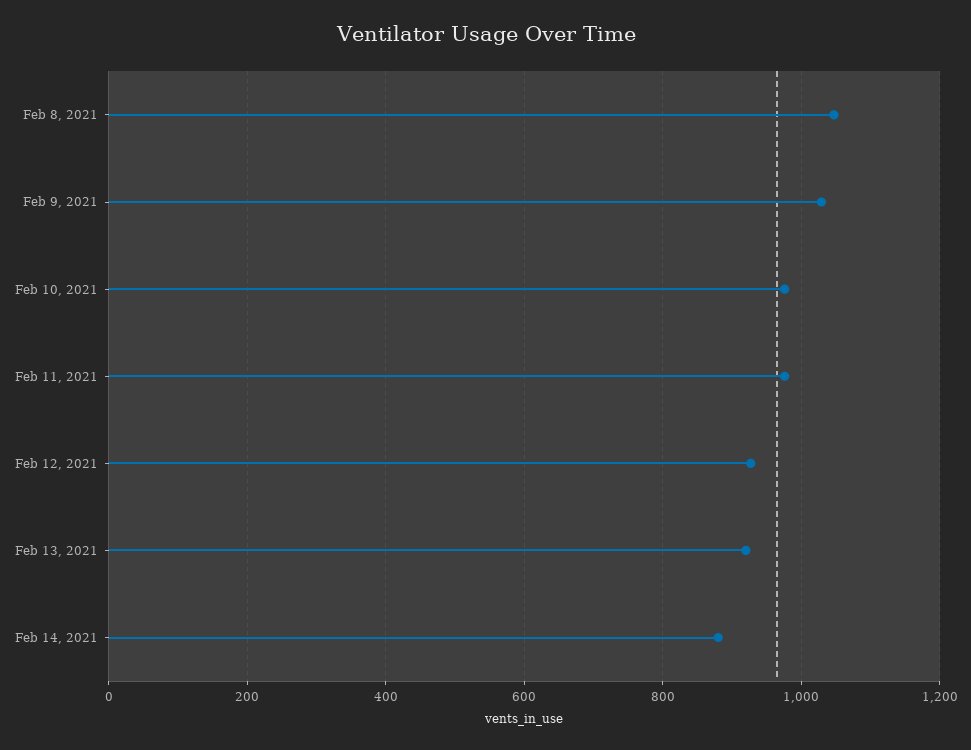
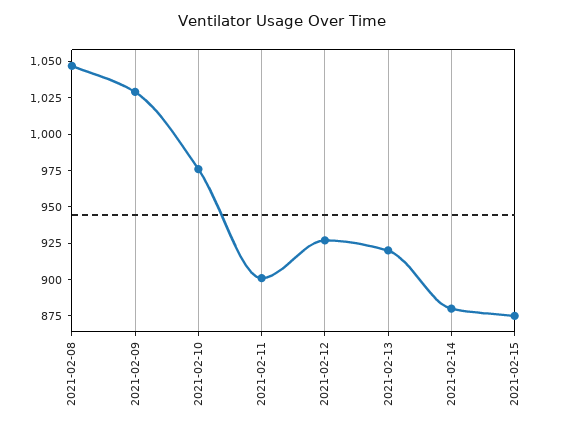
Feb 11, 2021: 980 -> 900
2021-02-15: none -> 875

